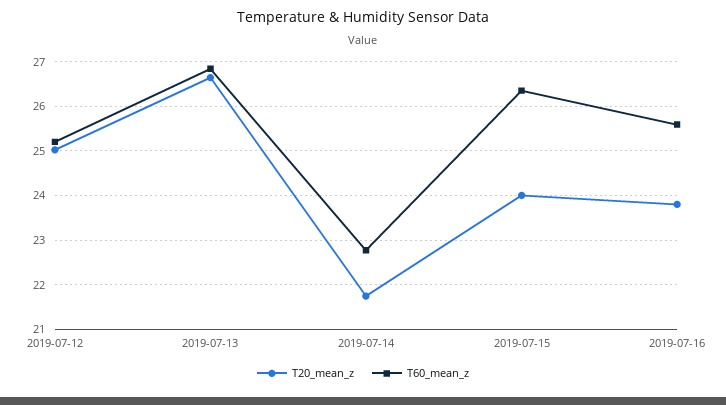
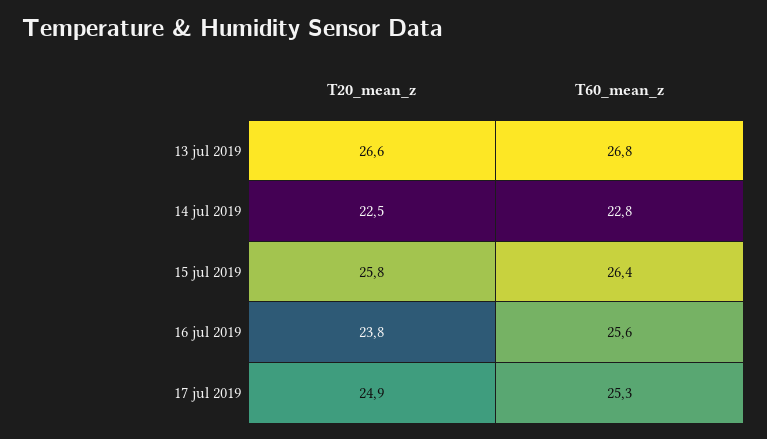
T20_mean_z, 2019-07-12: 25 -> none
T60_mean_z, 2019-07-12: 25.2 -> none
T20_mean_z, 2019-07-14: 21.8 -> 22.5
T20_mean_z, 2019-07-15: 24 -> 25.8
T20_mean_z, 17 jul 2019: none -> 24.9
T60_mean_z, 17 jul 2019: none -> 25.3

